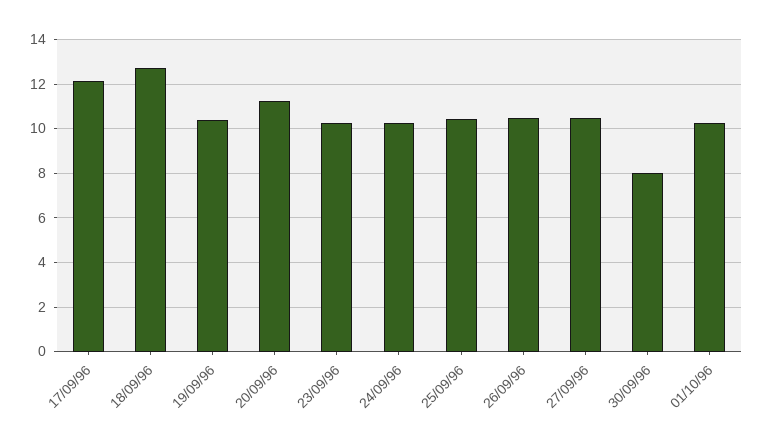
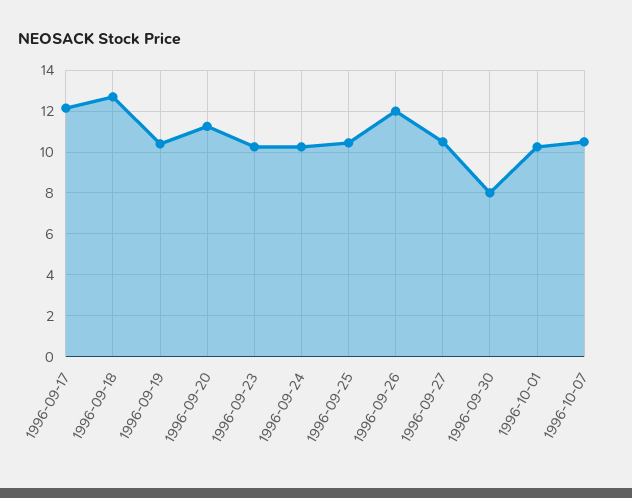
26/09/96: 10.5 -> 12
1996-10-07: none -> 10.5

